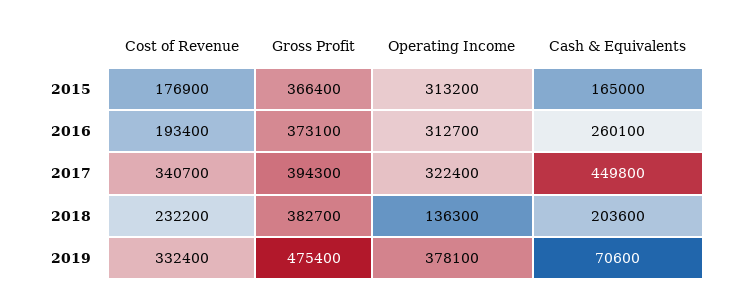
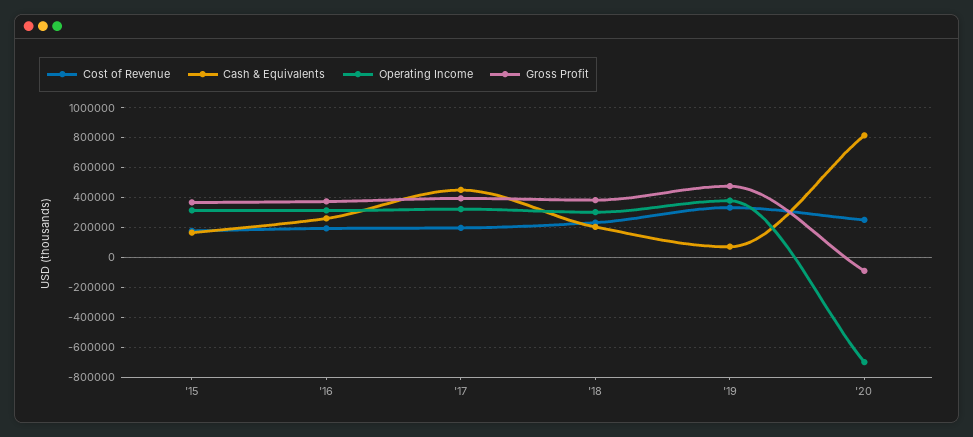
Cost of Revenue, 2017: 340700 -> 200000
Operating Income, 2018: 136300 -> 300000
Cost of Revenue, '20: none -> 250000
Cash & Equivalents, '20: none -> 800000
Operating Income, '20: none -> -700000
Gross Profit, '20: none -> -100000

